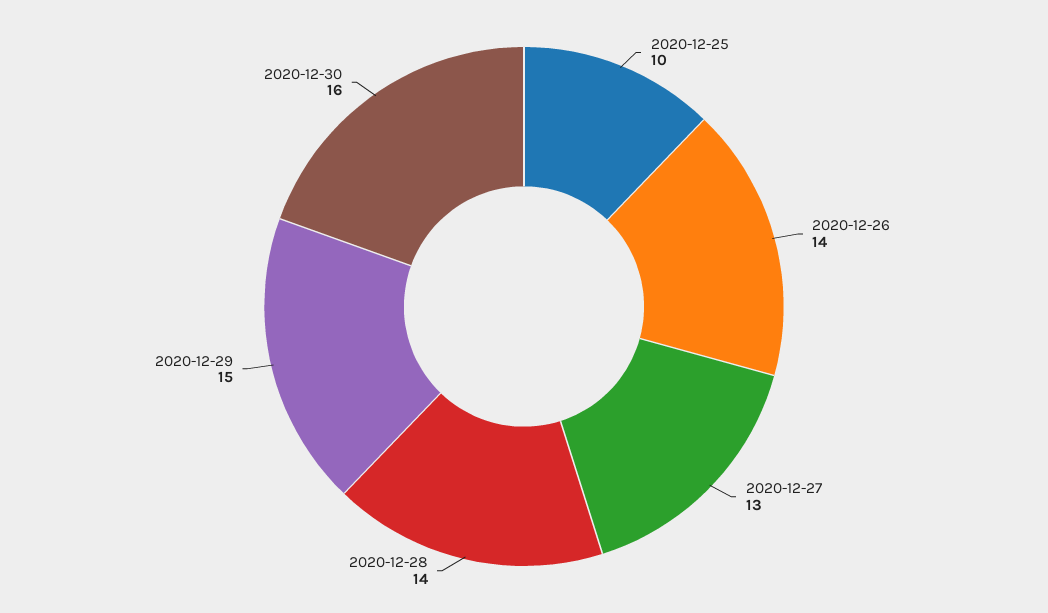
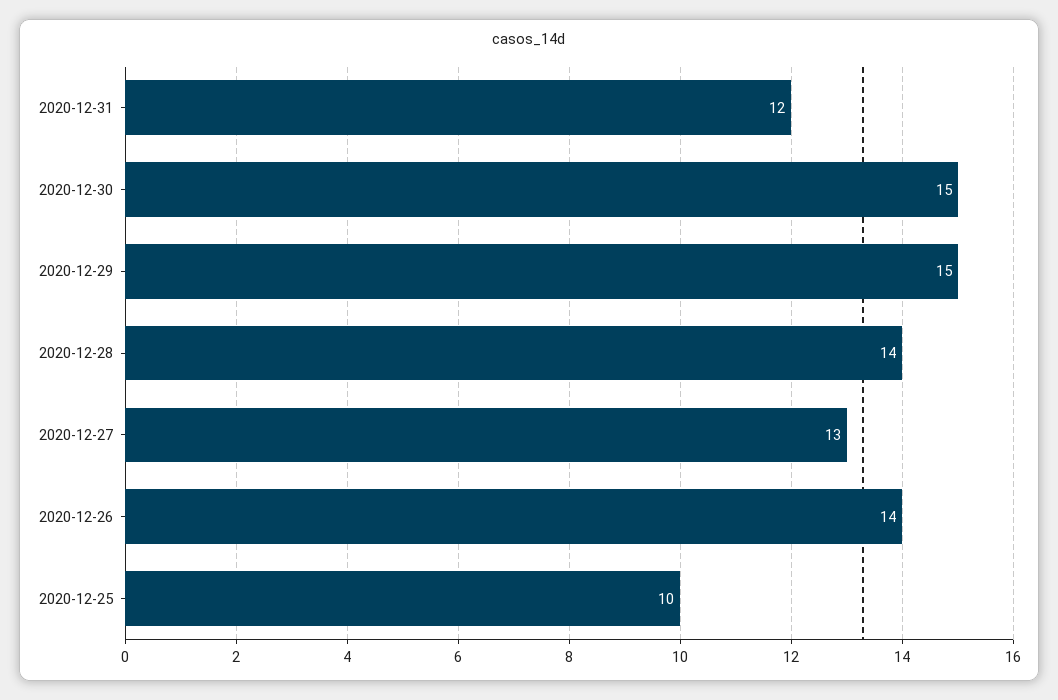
2020-12-30: 16 -> 15
2020-12-31: none -> 12

